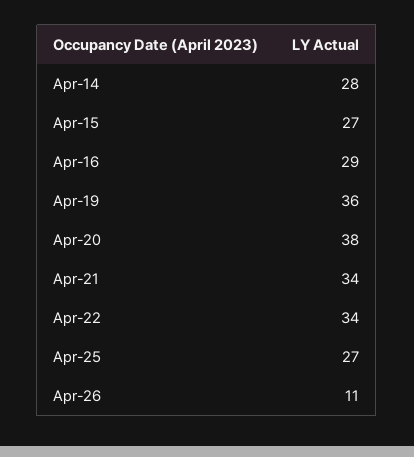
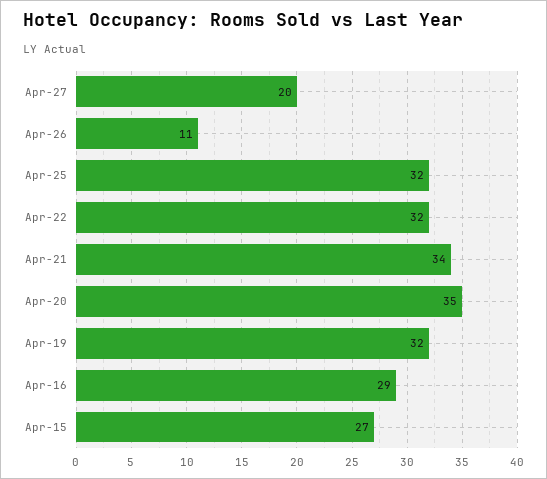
Apr-14: 28 -> none
Apr-19: 36 -> 32
Apr-20: 38 -> 35
Apr-22: 34 -> 32
Apr-25: 27 -> 32
Apr-27: none -> 20

